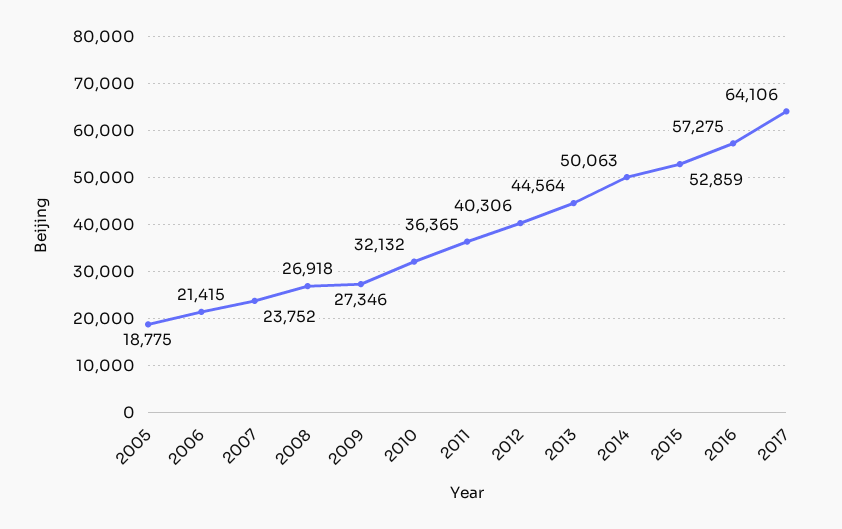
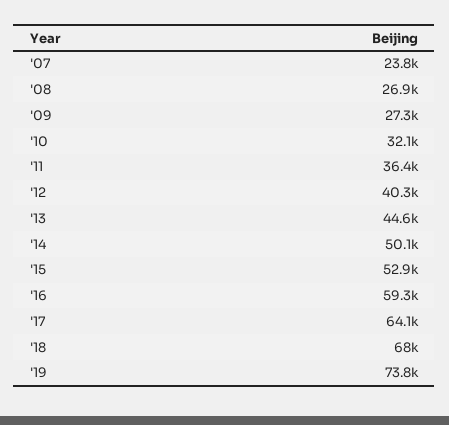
2005: 18775 -> none
2006: 21415 -> none
2016: 57275 -> 59300
'18: none -> 68000
'19: none -> 73800

